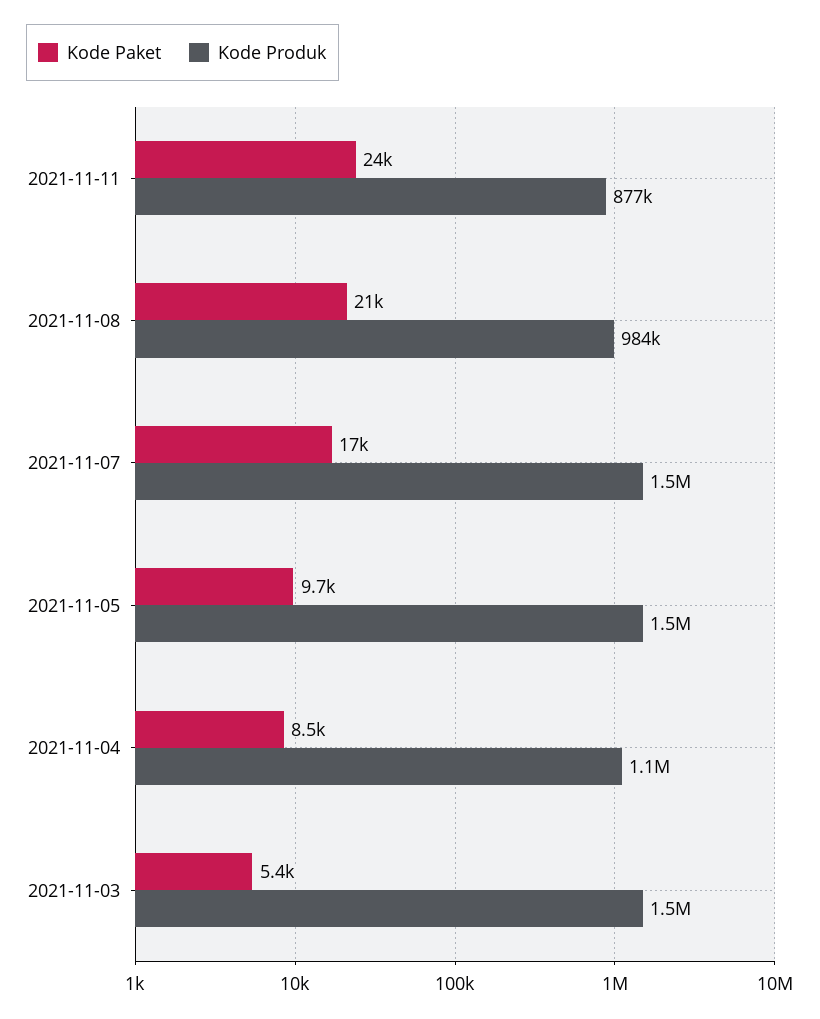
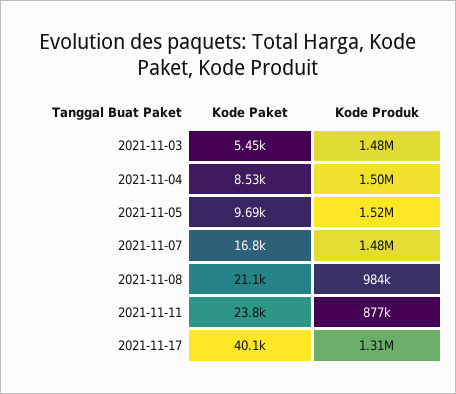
Kode Produk, 2021-11-04: 1100000 -> 1500000
Kode Paket, 2021-11-17: none -> 40100
Kode Produk, 2021-11-17: none -> 1310000

